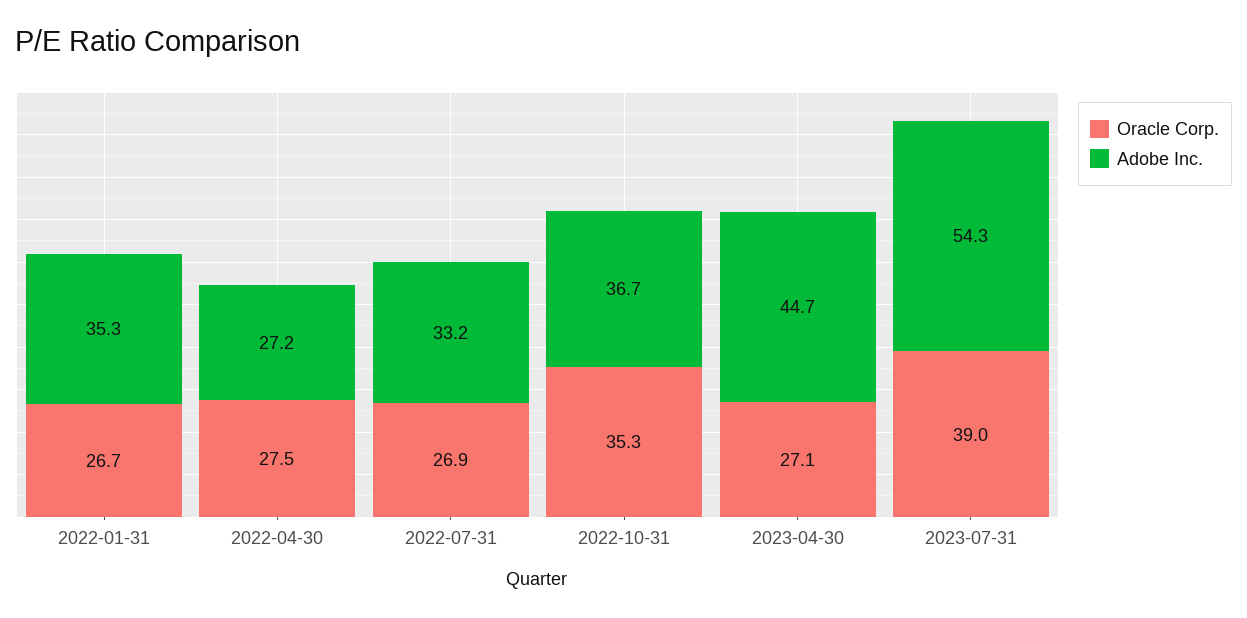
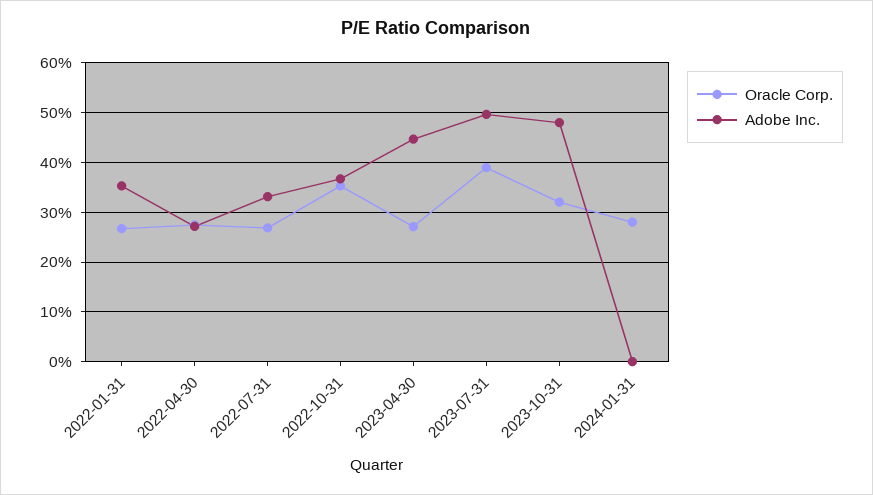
Adobe Inc., 2023-07-31: 54.3 -> 50
Oracle Corp., 2023-10-31: none -> 32
Adobe Inc., 2023-10-31: none -> 48
Oracle Corp., 2024-01-31: none -> 28
Adobe Inc., 2024-01-31: none -> 0

